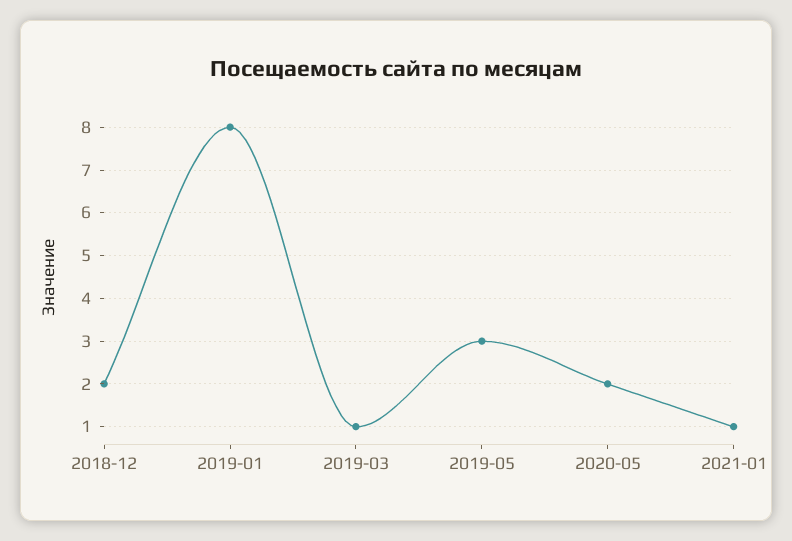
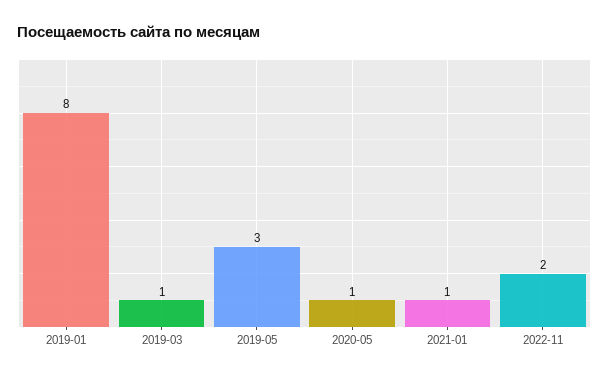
2018-12: 2 -> none
2020-05: 2 -> 1
2022-11: none -> 2

